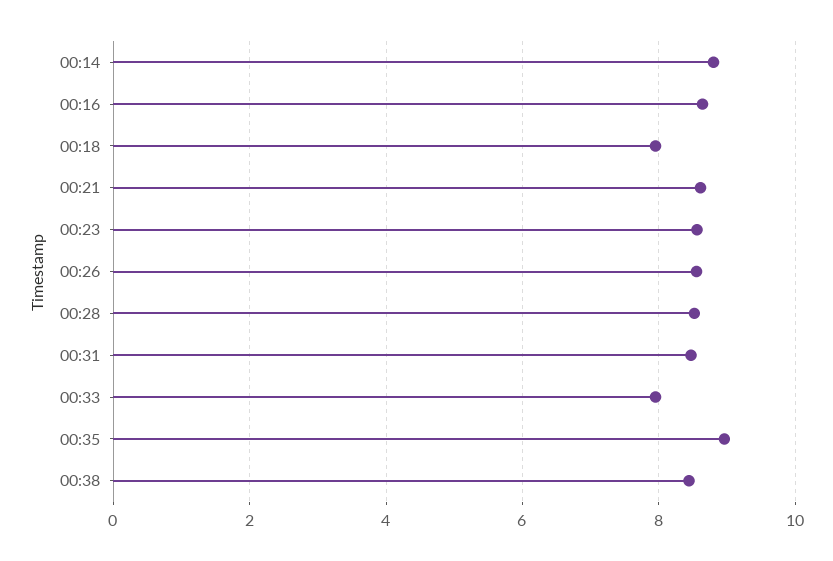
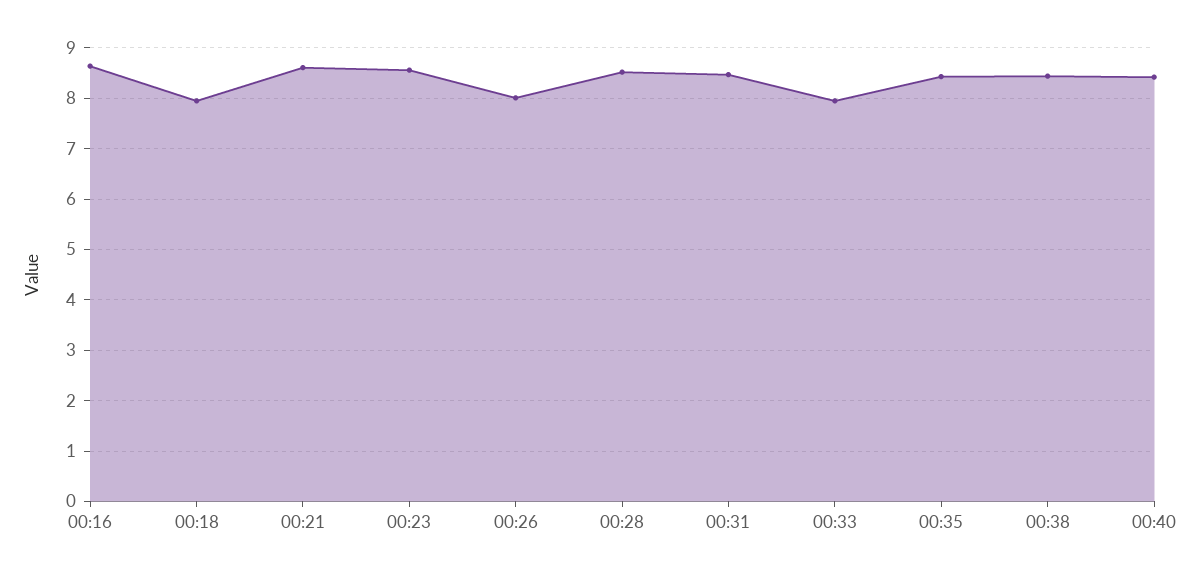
00:14: 8.8 -> none
00:26: 8.6 -> 8
00:35: 9 -> 8.4
00:40: none -> 8.4

